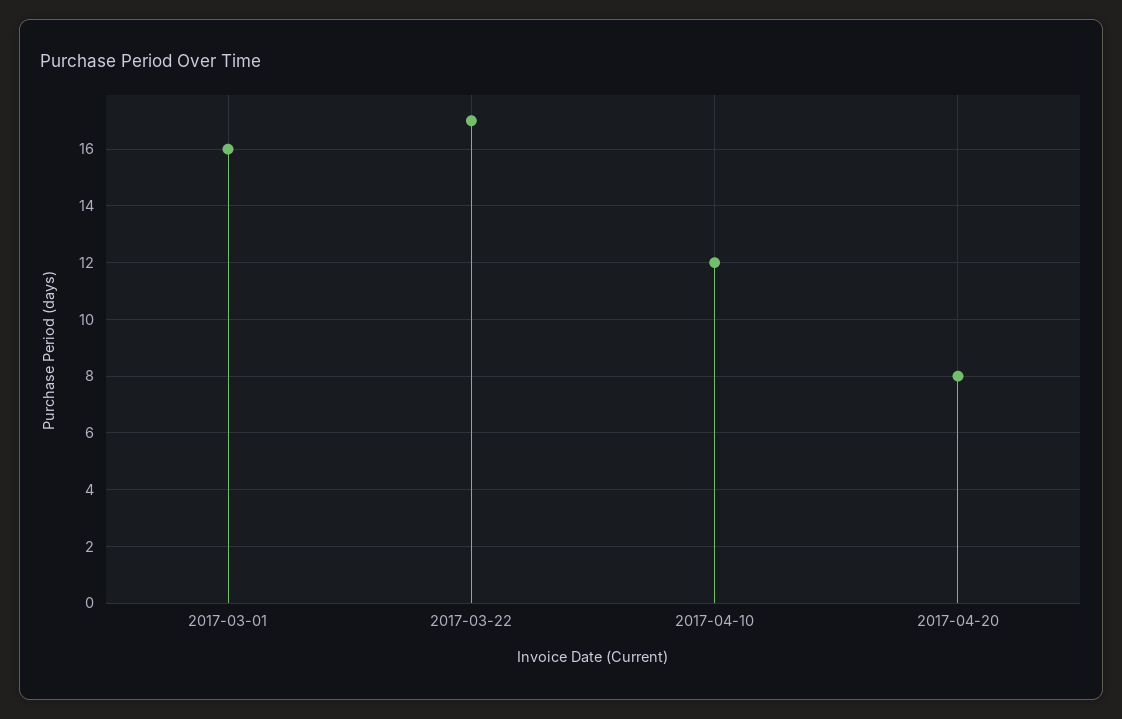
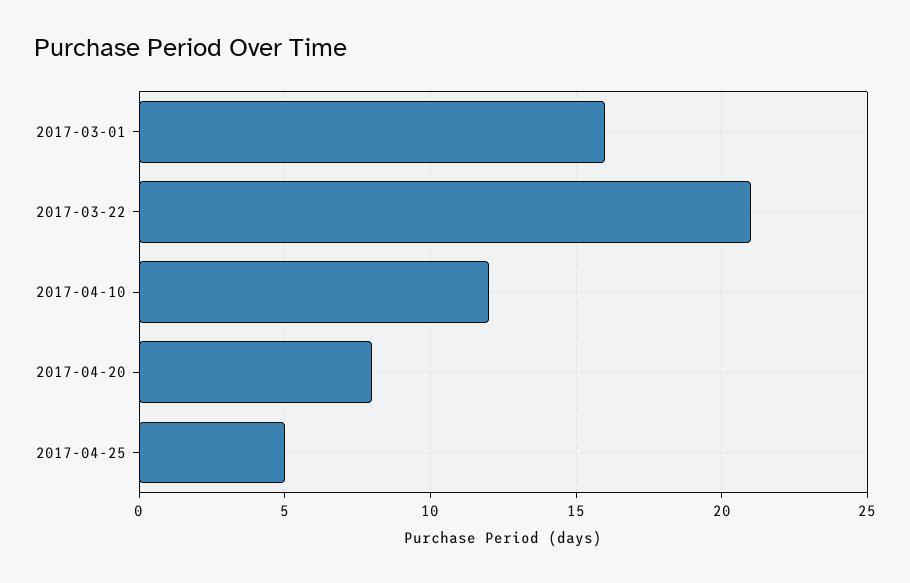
2017-03-22: 17 -> 21
2017-04-25: none -> 5

